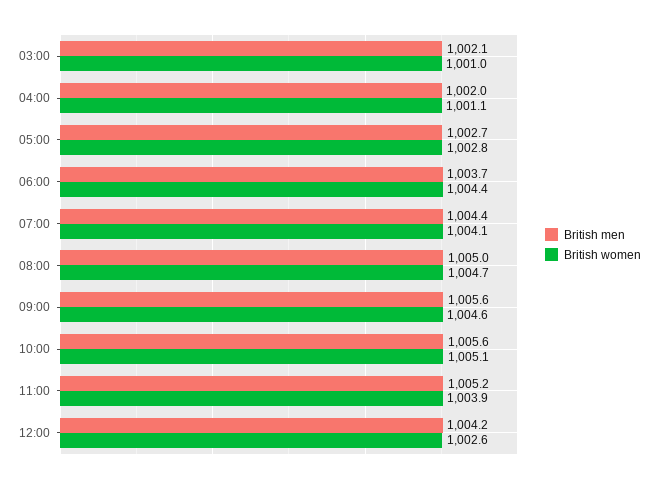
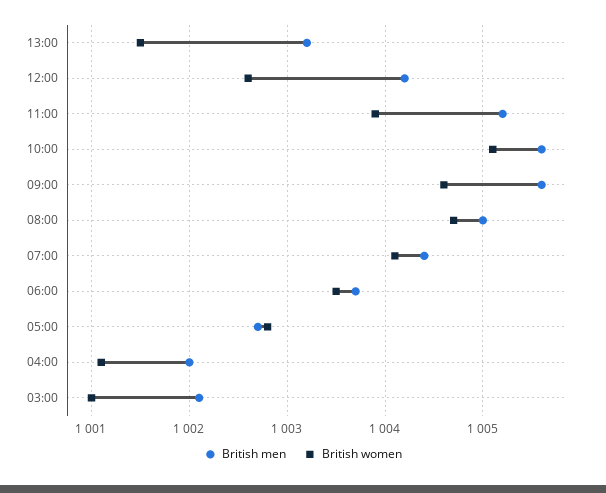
British women, 06:00: 1004.4 -> 1003.5
British men, 13:00: none -> 1003.2
British women, 13:00: none -> 1001.5

